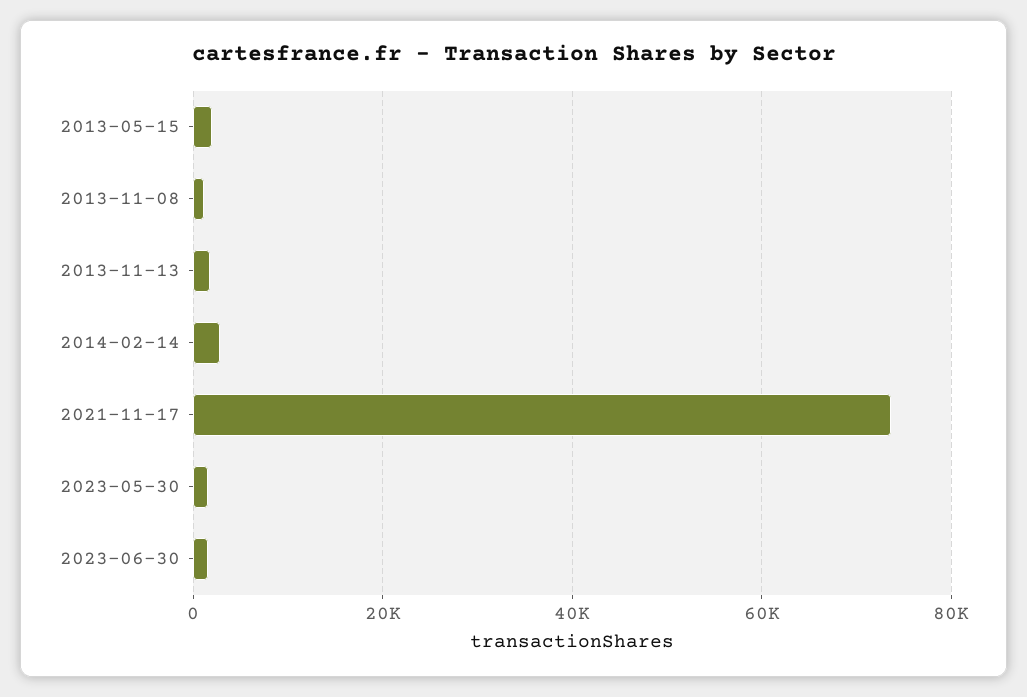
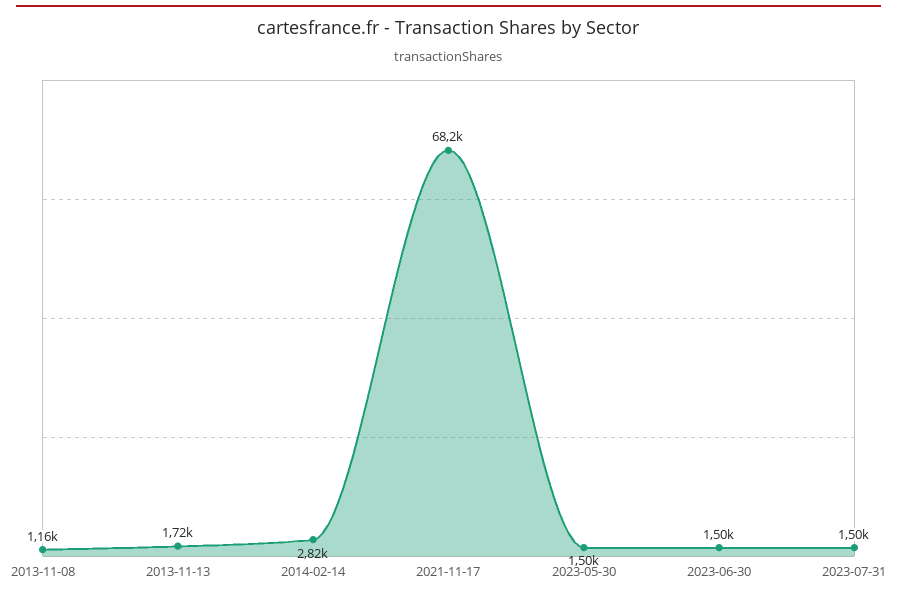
2013-05-15: 2000 -> none
2021-11-17: 74000 -> 68200
2023-07-31: none -> 1500

